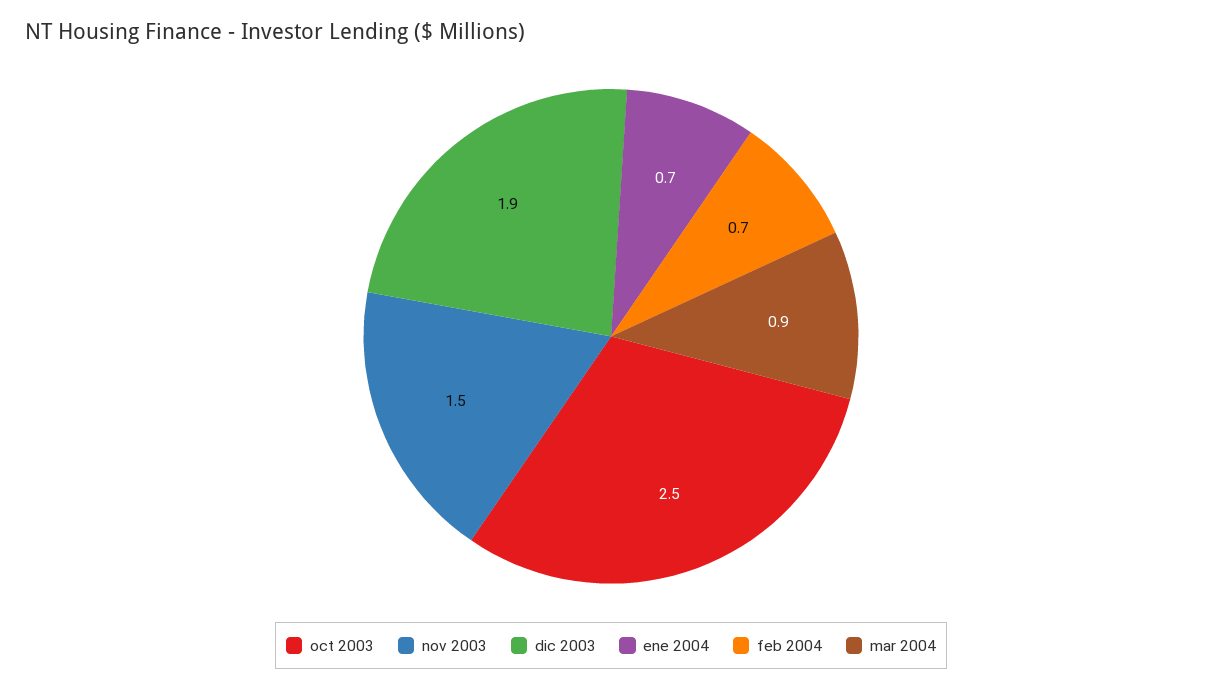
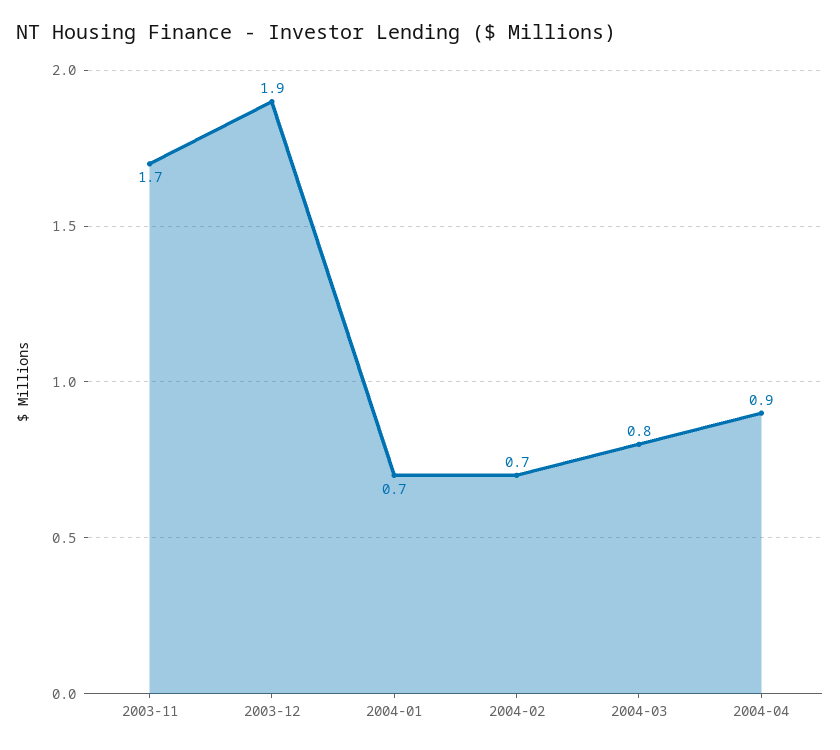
oct 2003: 2.5 -> none
nov 2003: 1.5 -> 1.7
mar 2004: 0.9 -> 0.8
2004-04: none -> 0.9

